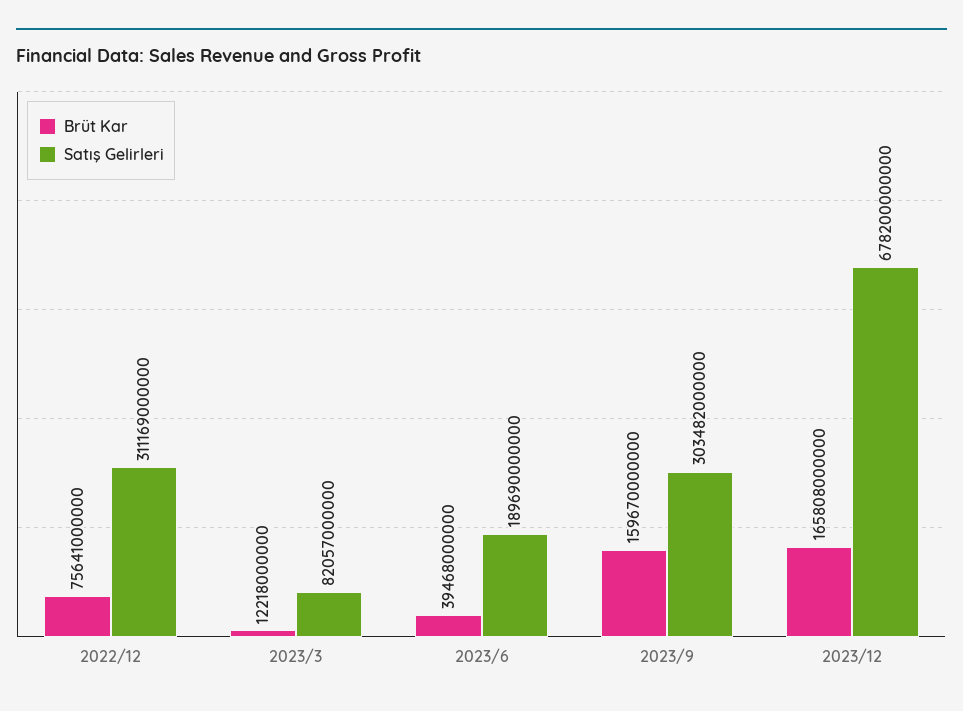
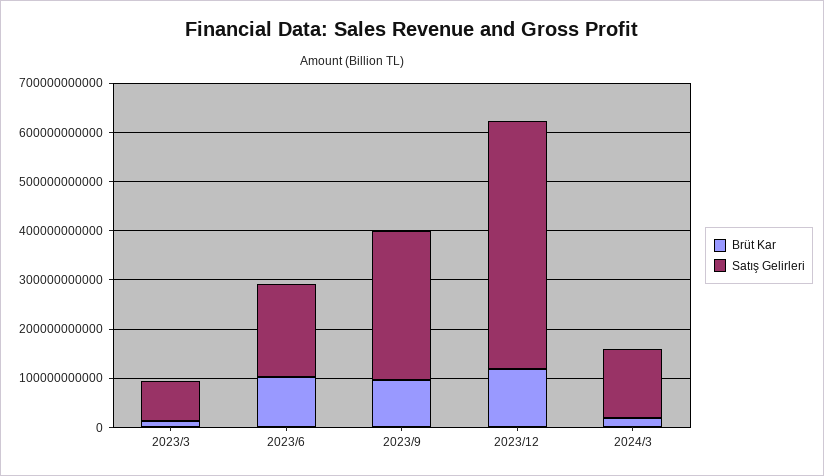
Brüt Kar, 2022/12: 75641000000 -> none
Satış Gelirleri, 2022/12: 311169000000 -> none
Brüt Kar, 2023/6: 39468000000 -> 100000000000
Brüt Kar, 2023/9: 159670000000 -> 100000000000
Brüt Kar, 2023/12: 165808000000 -> 120000000000
Satış Gelirleri, 2023/12: 678200000000 -> 500000000000
Brüt Kar, 2024/3: none -> 20000000000
Satış Gelirleri, 2024/3: none -> 140000000000

